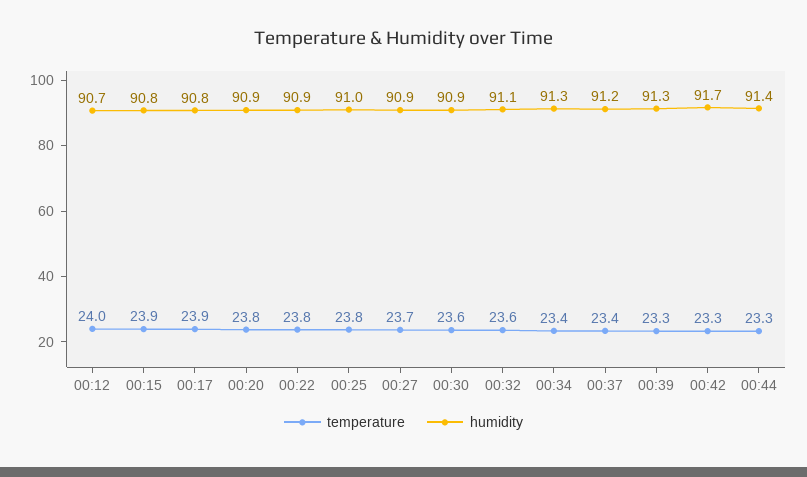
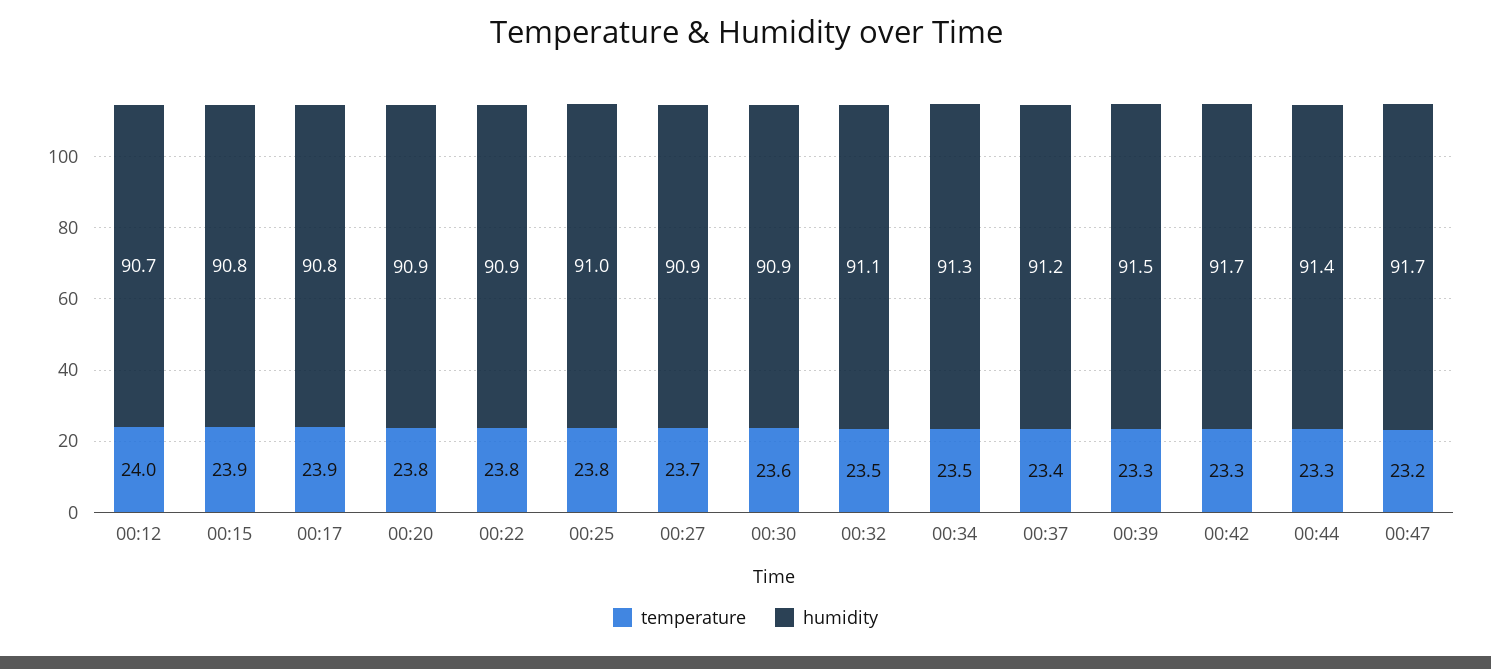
temperature, 00:32: 23.6 -> 23.5
temperature, 00:34: 23.4 -> 23.5
humidity, 00:39: 91.3 -> 91.5
temperature, 00:47: none -> 23.2
humidity, 00:47: none -> 91.7

